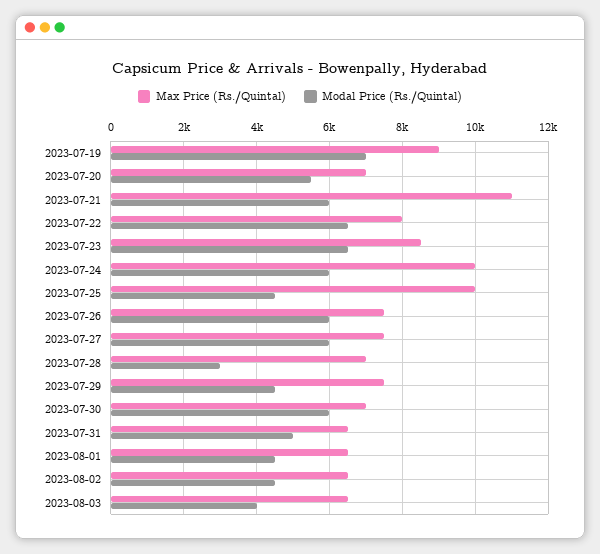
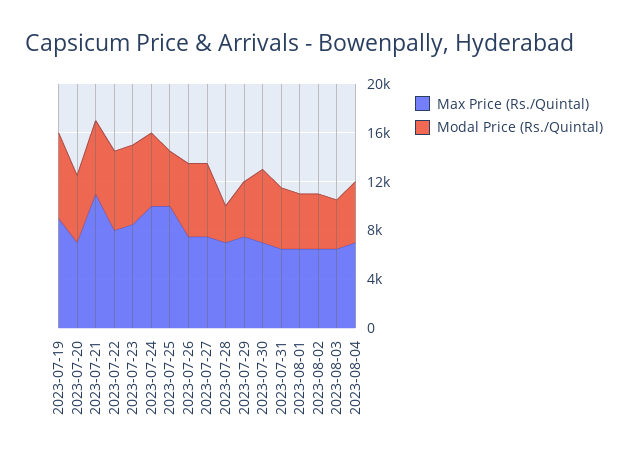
Max Price (Rs./Quintal), 2023-08-04: none -> 7000
Modal Price (Rs./Quintal), 2023-08-04: none -> 5000

